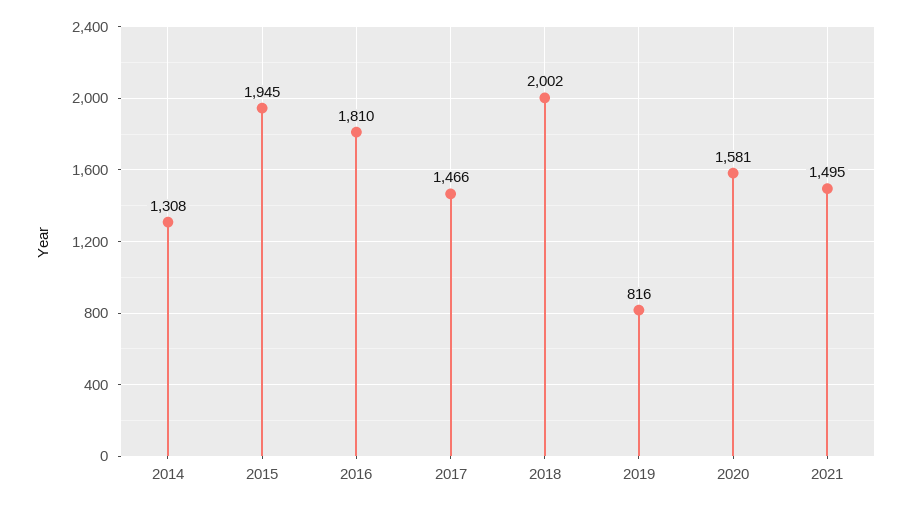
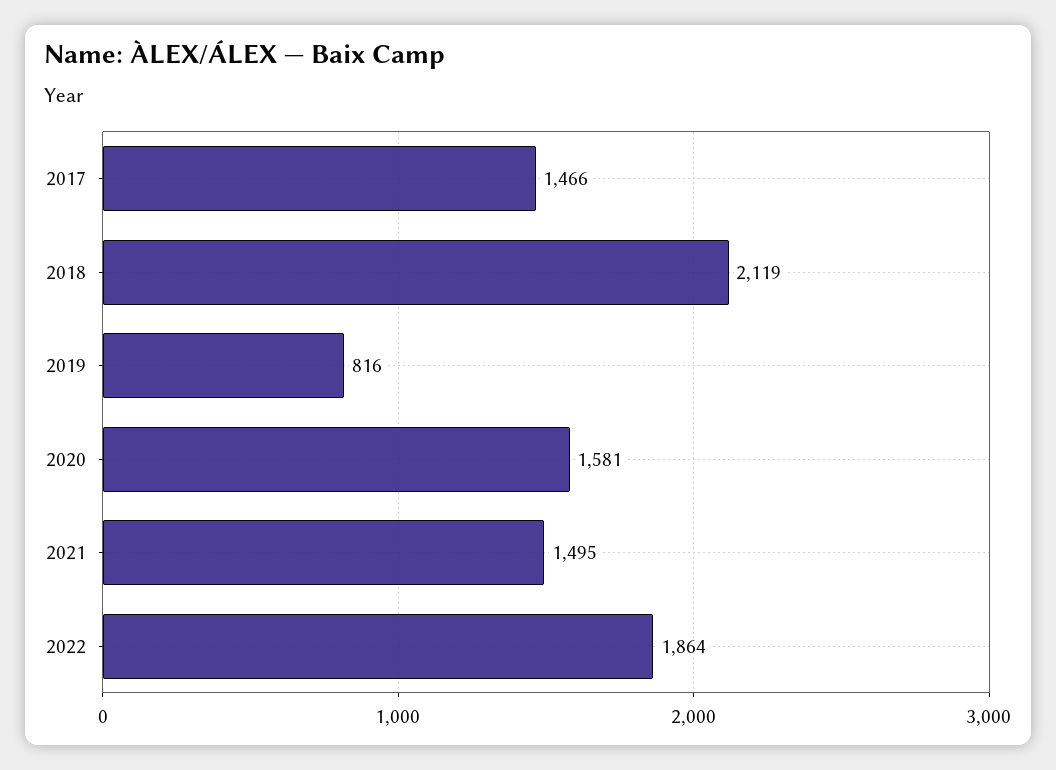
2014: 1308 -> none
2015: 1945 -> none
2016: 1810 -> none
2018: 2002 -> 2119
2022: none -> 1864

